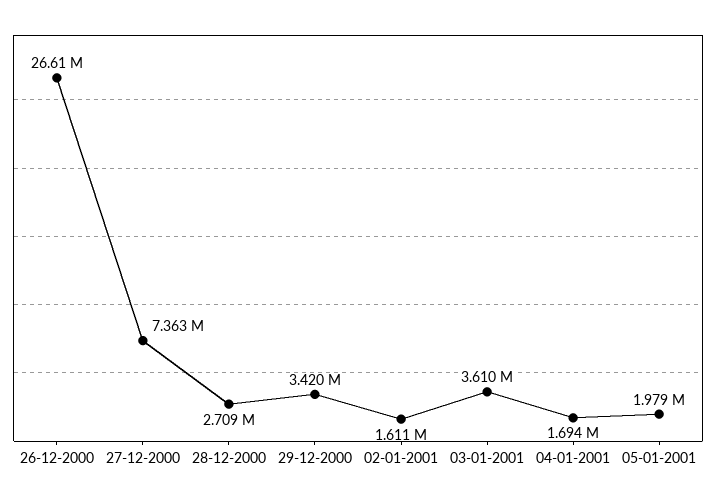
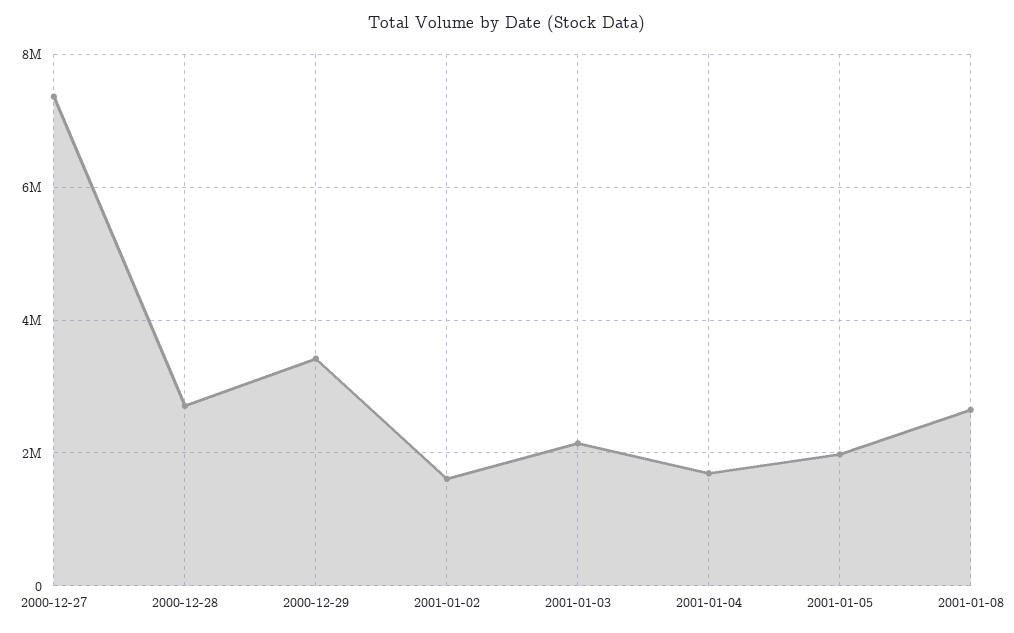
26-12-2000: 26610000 -> none
03-01-2001: 3610000 -> 2200000
2001-01-08: none -> 2600000

